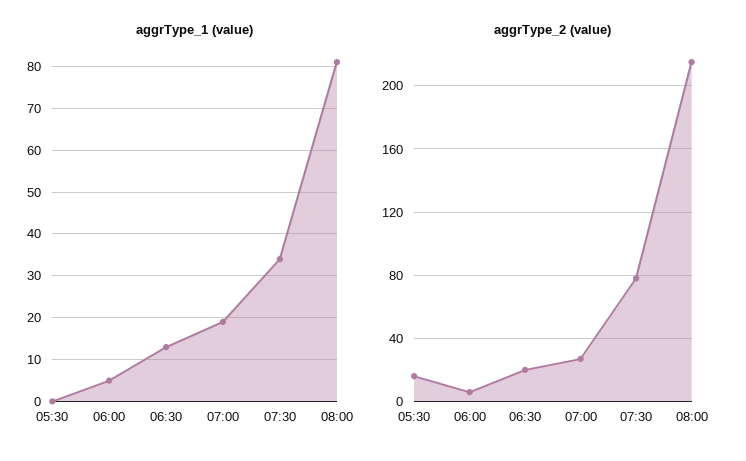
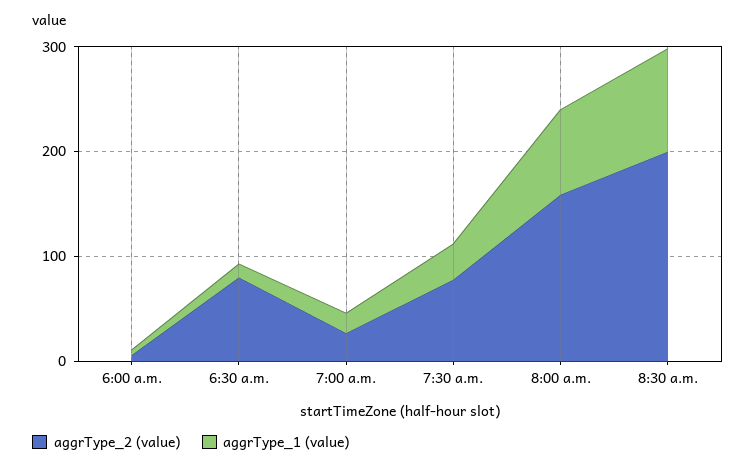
aggrType_1 (value), 05:30: 0 -> none
aggrType_2 (value), 05:30: 15 -> none
aggrType_2 (value), 06:30: 20 -> 80
aggrType_2 (value), 08:00: 215 -> 160
aggrType_2 (value), 8:30 a.m.: none -> 200
aggrType_1 (value), 8:30 a.m.: none -> 100

